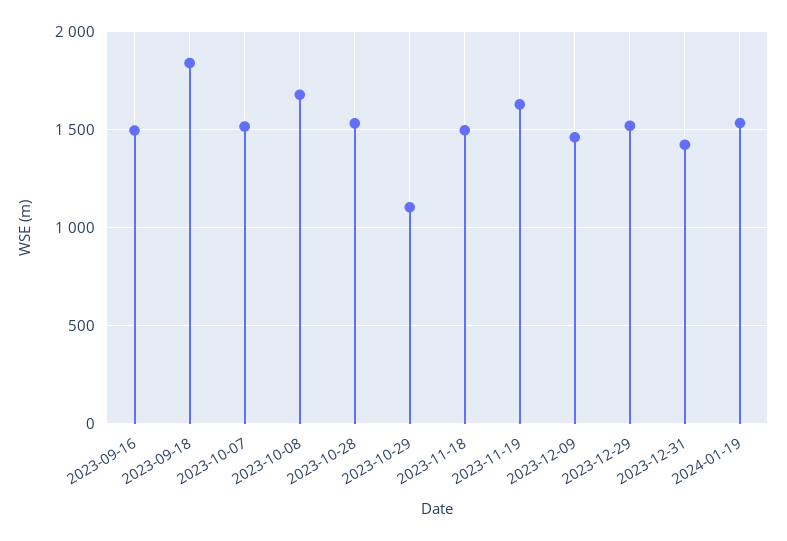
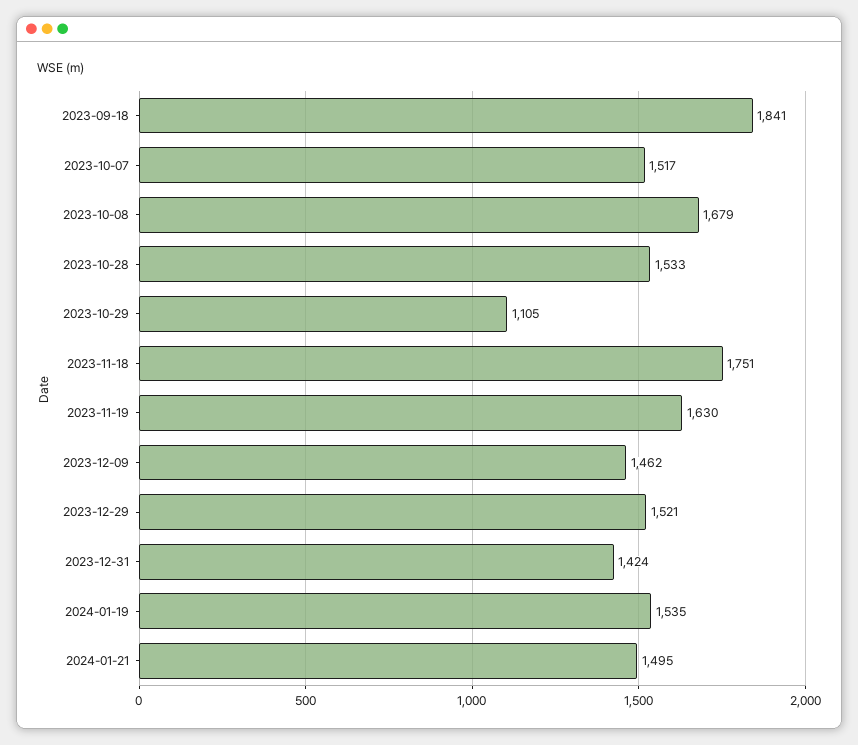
2023-09-16: 1500 -> none
2023-11-18: 1500 -> 1751
2024-01-21: none -> 1495

